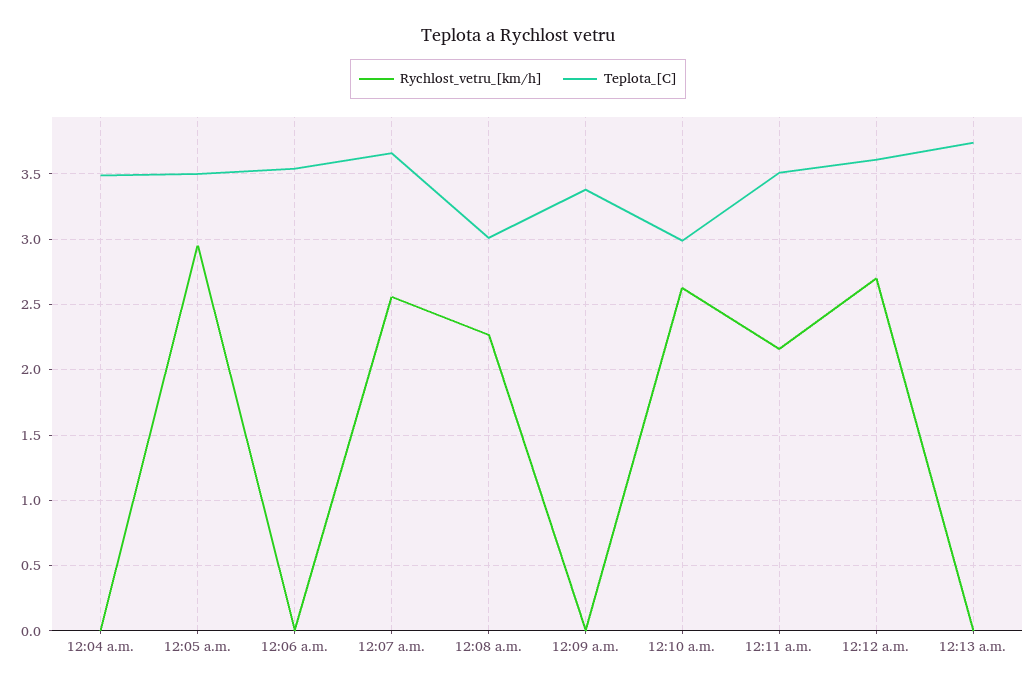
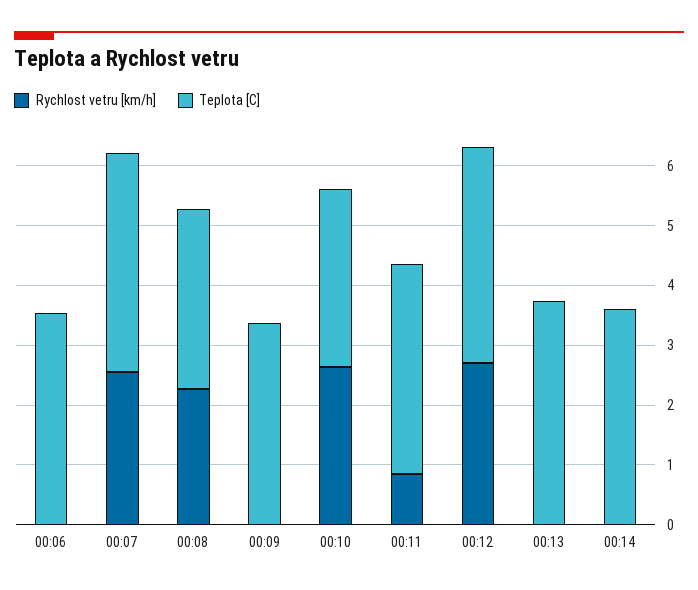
Rychlost_vetru_[km/h], 12:04 a.m.: 0 -> none
Teplota_[C], 12:04 a.m.: 3.5 -> none
Rychlost_vetru_[km/h], 12:05 a.m.: 2.95 -> none
Teplota_[C], 12:05 a.m.: 3.5 -> none
Rychlost_vetru_[km/h], 12:11 a.m.: 2.15 -> 0.8
Rychlost_vetru_[km/h], 00:14: none -> 0
Teplota_[C], 00:14: none -> 3.6

